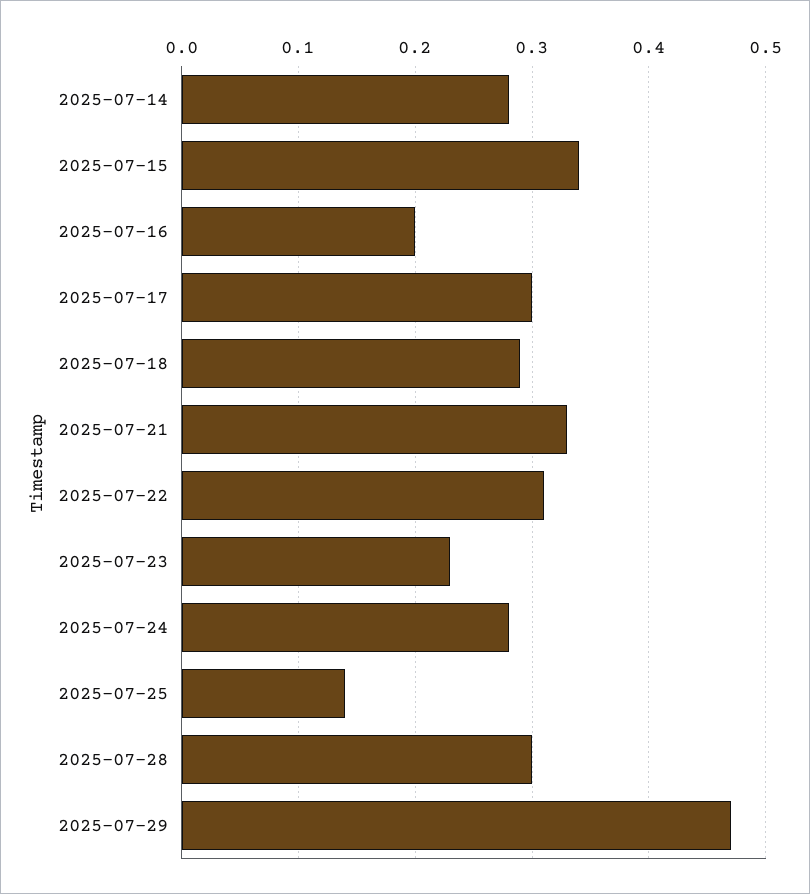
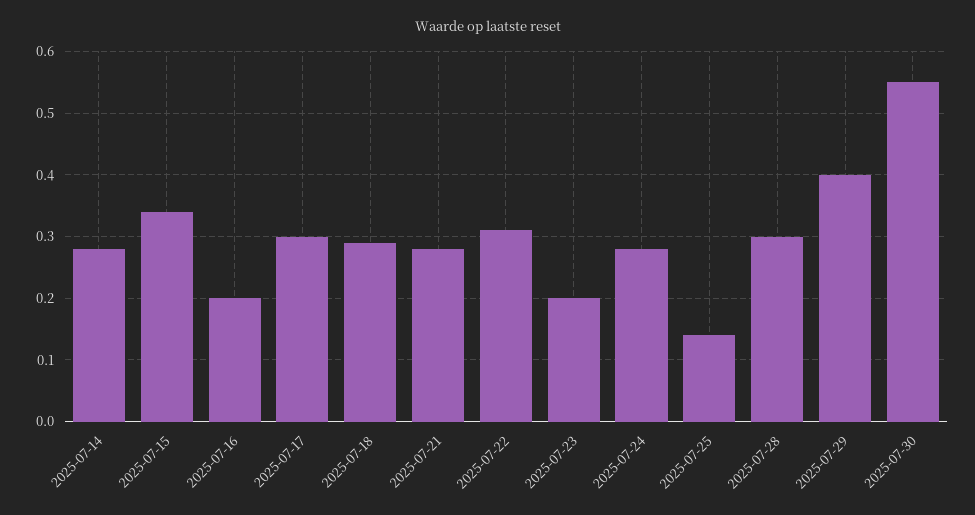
2025-07-21: 0.33 -> 0.28
2025-07-23: 0.23 -> 0.2
2025-07-29: 0.47 -> 0.4
2025-07-30: none -> 0.55

